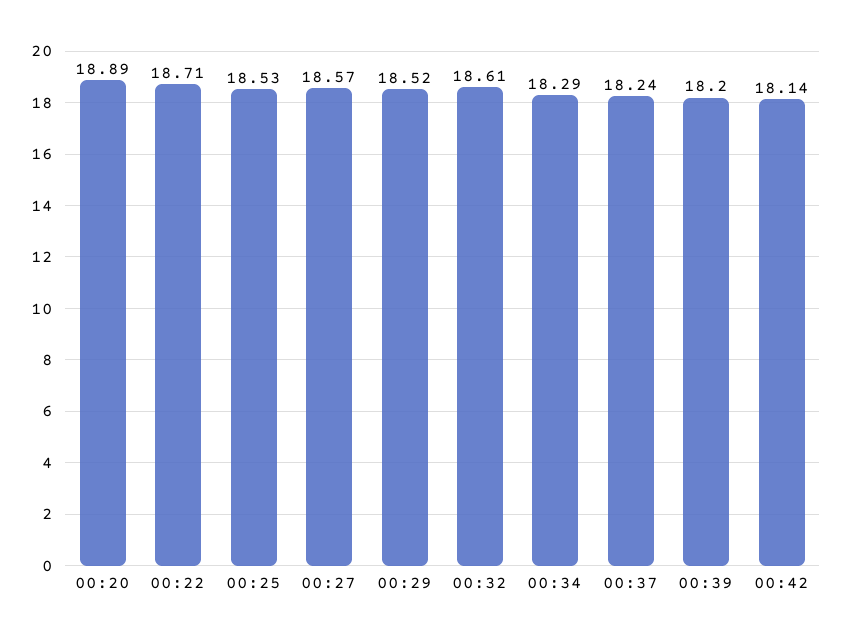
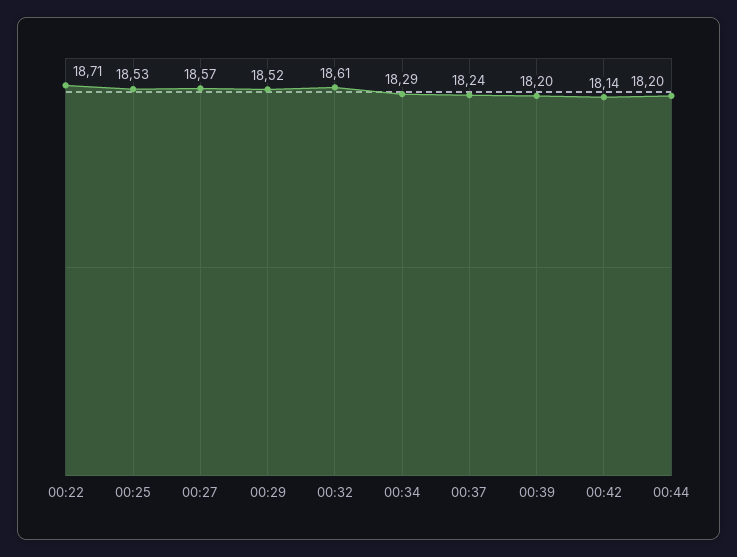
00:20: 18.89 -> none
00:44: none -> 18.2

